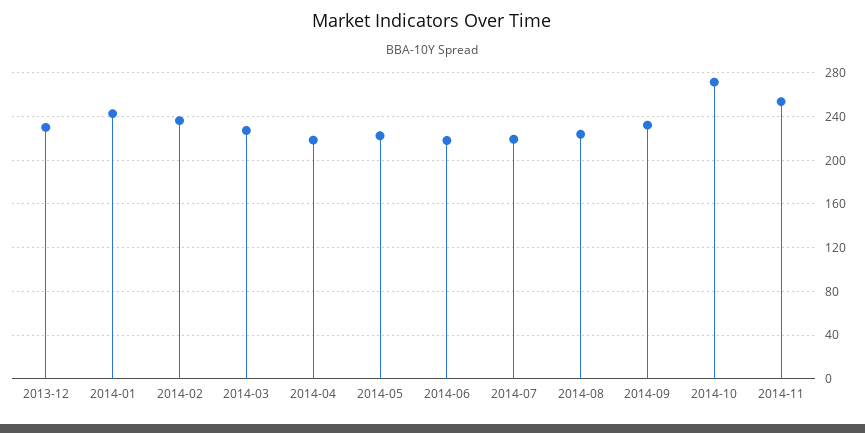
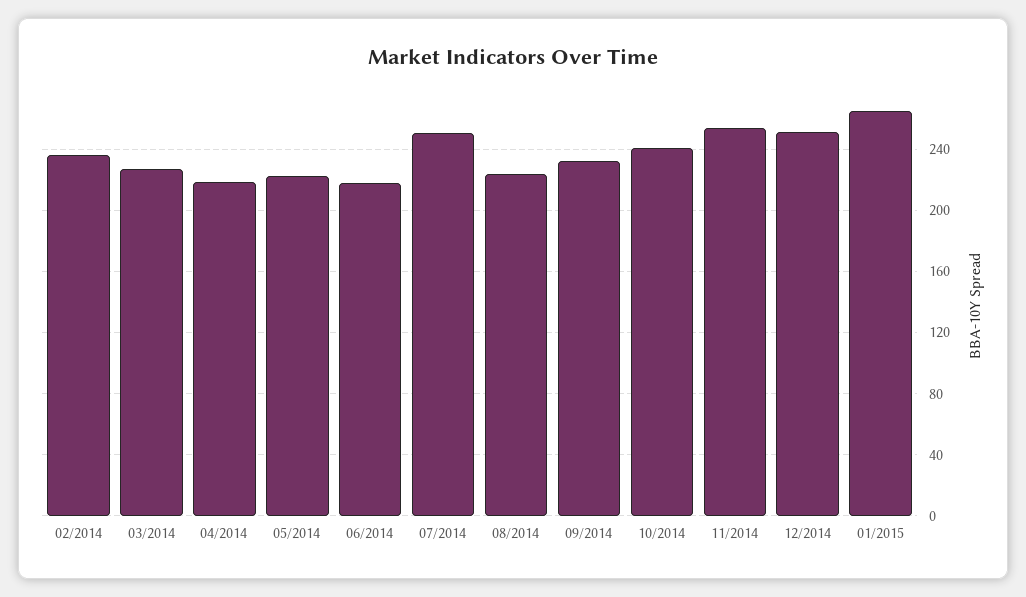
2013-12: 230 -> none
2014-01: 240 -> none
2014-07: 220 -> 250
2014-10: 270 -> 240
12/2014: none -> 250
01/2015: none -> 265

